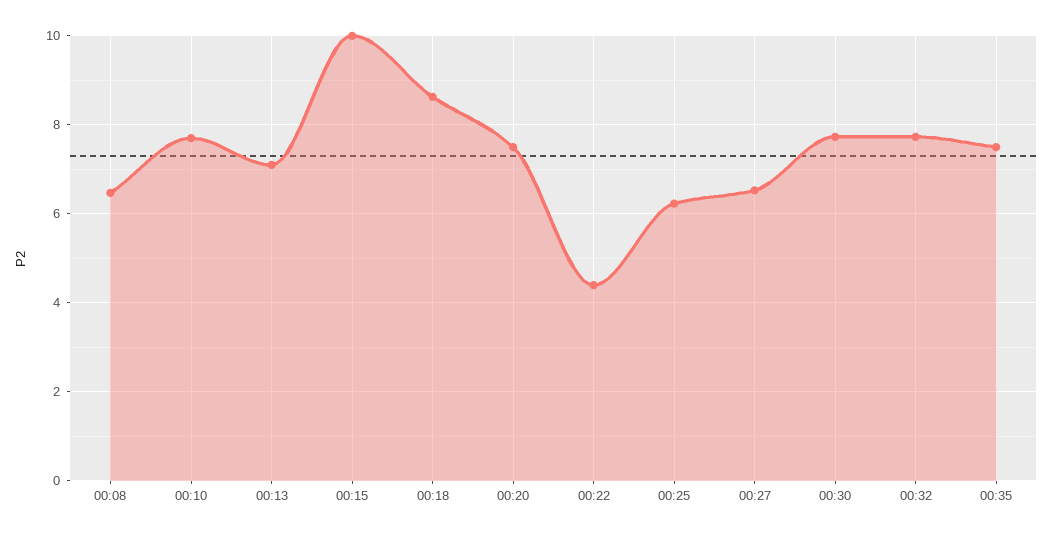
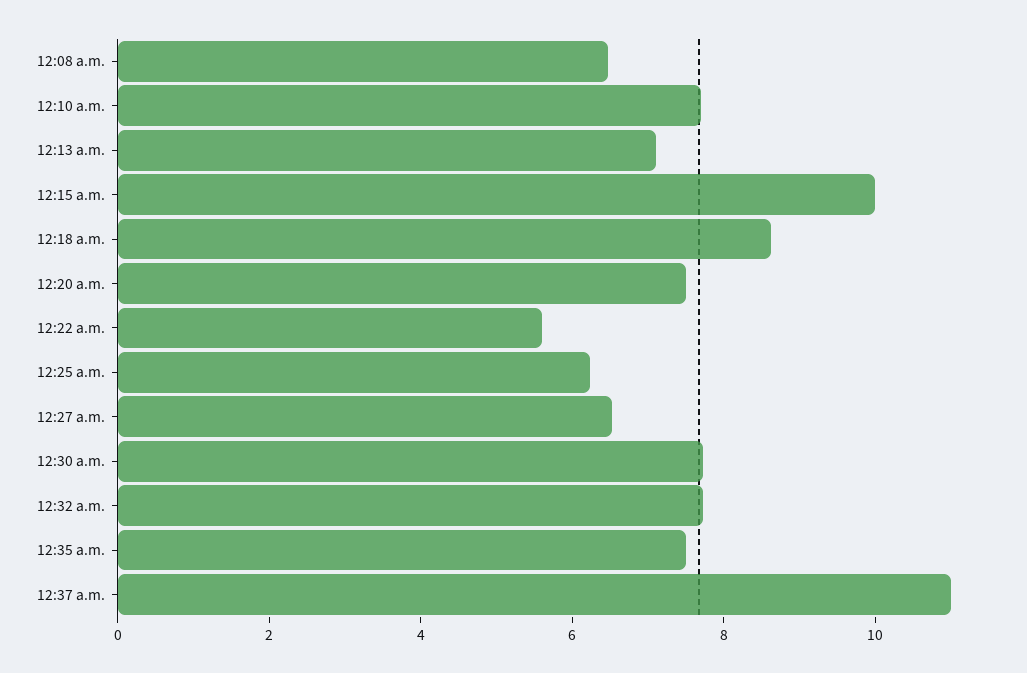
00:22: 4.4 -> 5.5
12:37 a.m.: none -> 11

